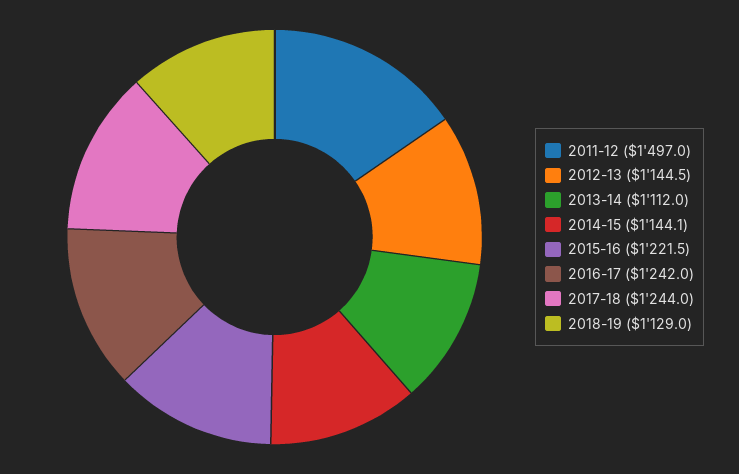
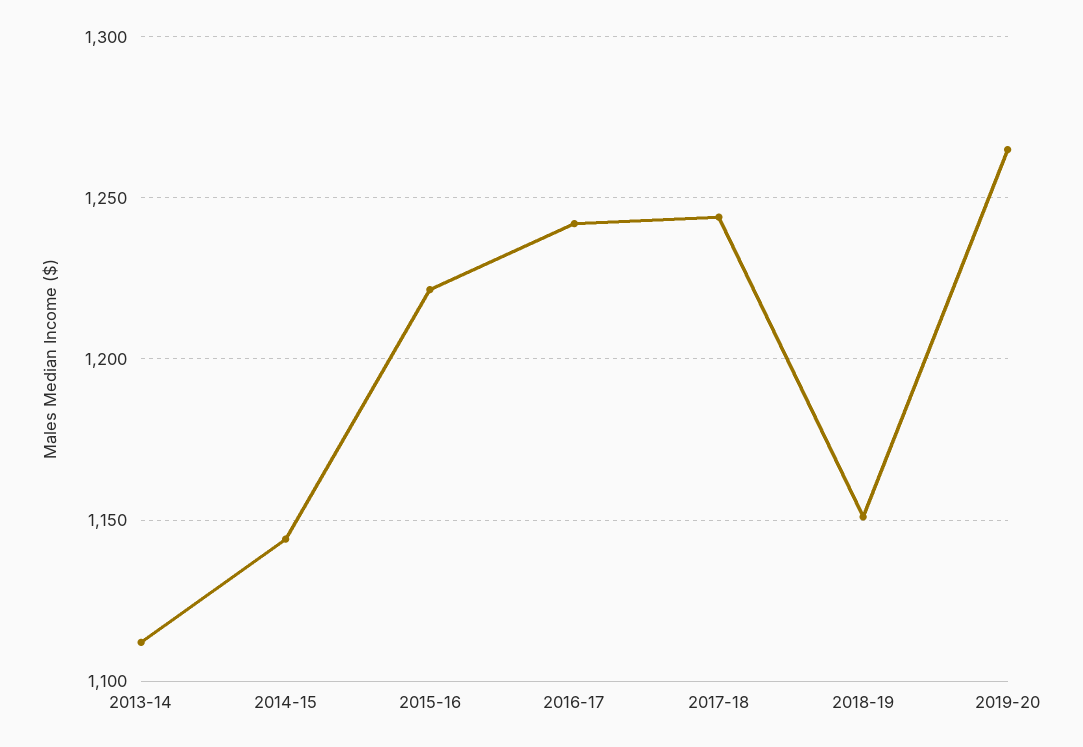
2011-12: 1497 -> none
2012-13: 1144.5 -> none
2018-19: 1129 -> 1150
2019-20: none -> 1265

